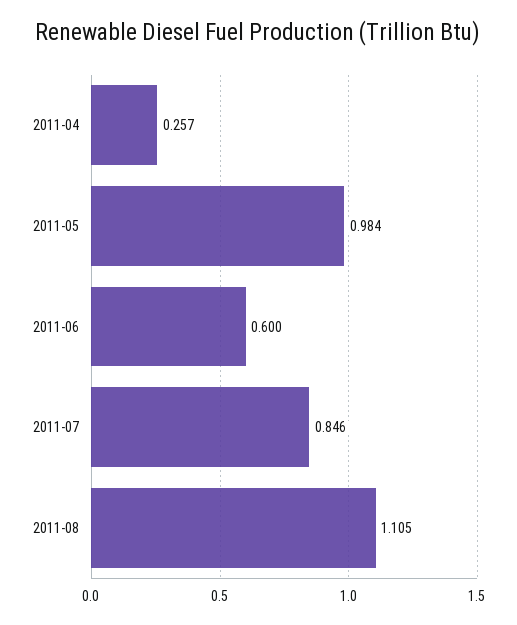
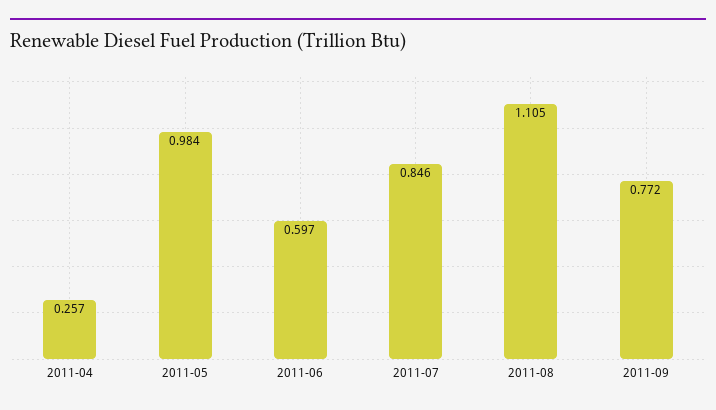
2011-06: 0.6 -> 0.597
2011-09: none -> 0.772

